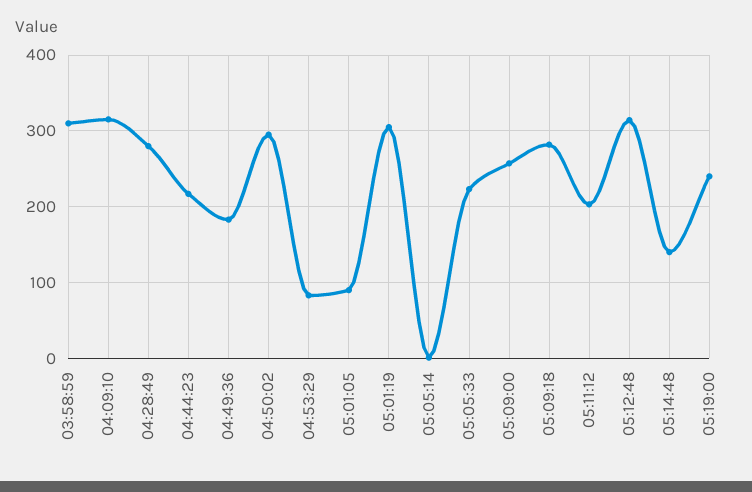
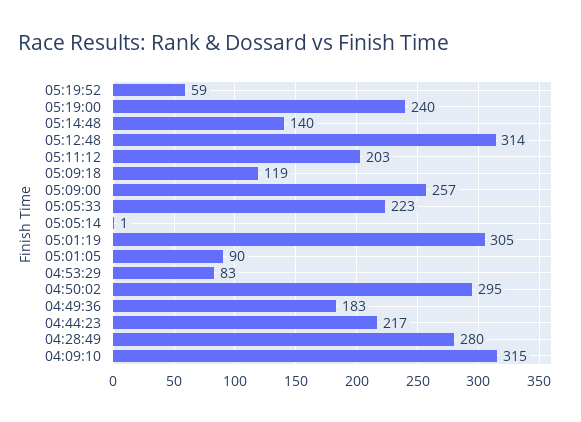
03:58:59: 310 -> none
05:09:18: 280 -> 119
05:19:52: none -> 59

